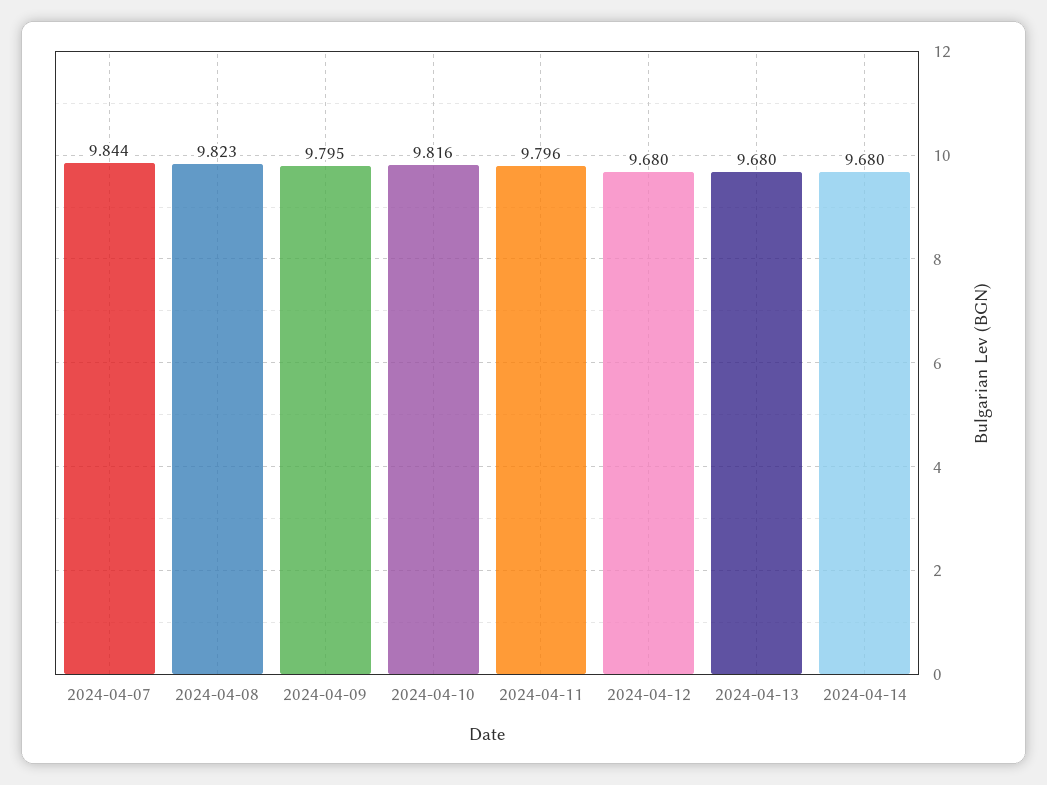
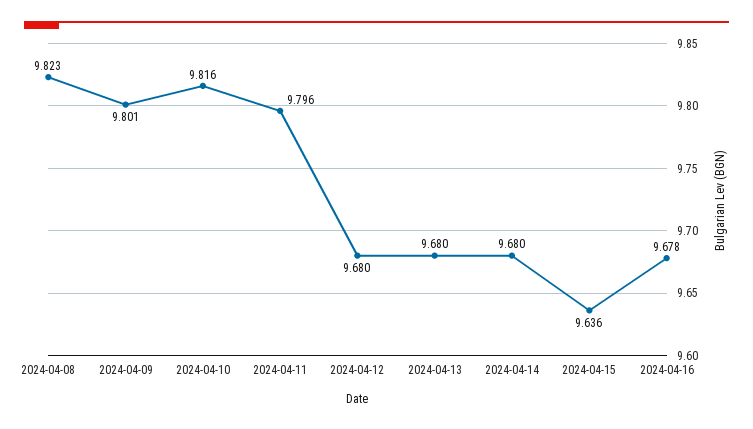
2024-04-07: 9.844 -> none
2024-04-09: 9.795 -> 9.801
2024-04-15: none -> 9.636
2024-04-16: none -> 9.678

